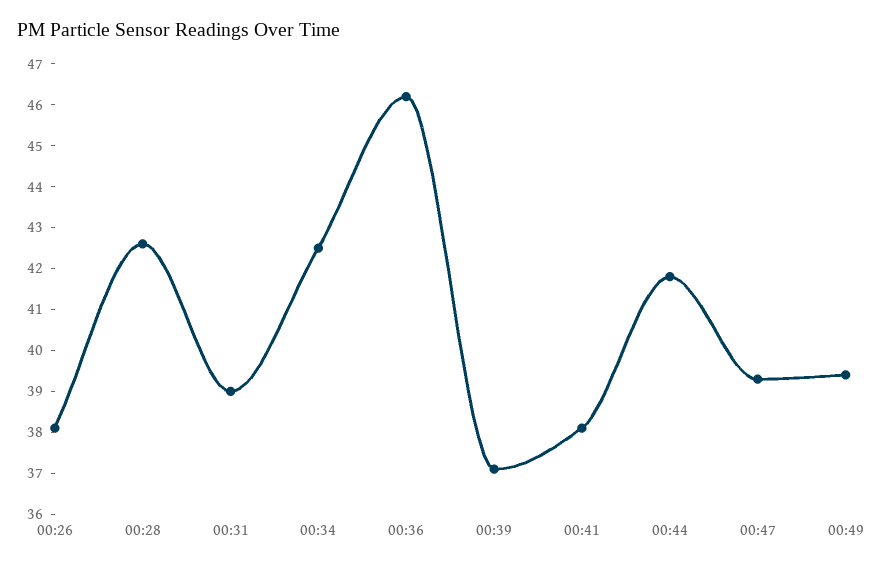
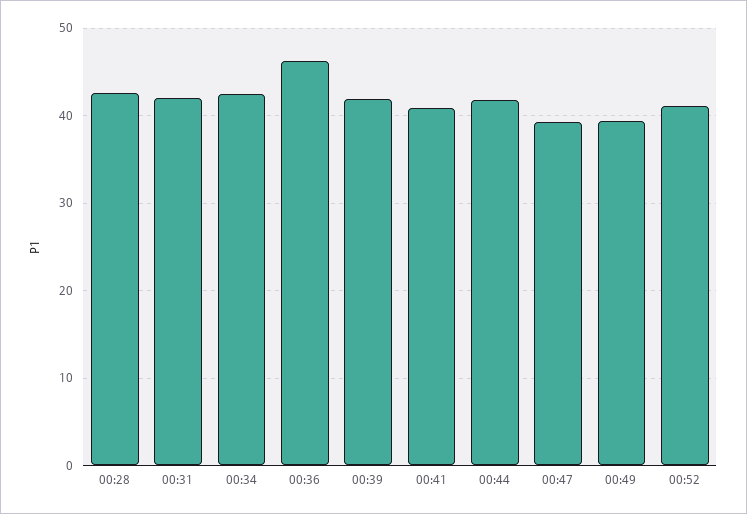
00:26: 38 -> none
00:31: 39 -> 42
00:39: 37 -> 42
00:41: 38 -> 41
00:52: none -> 41

